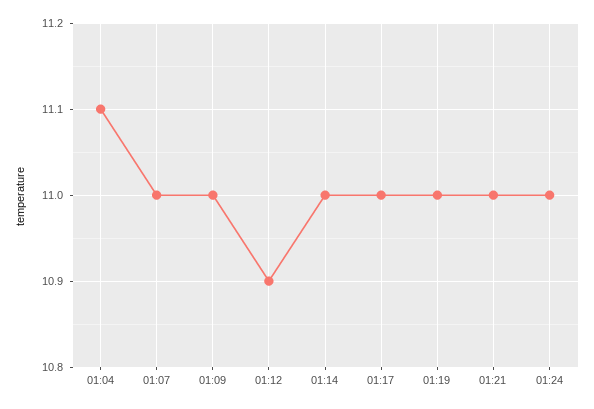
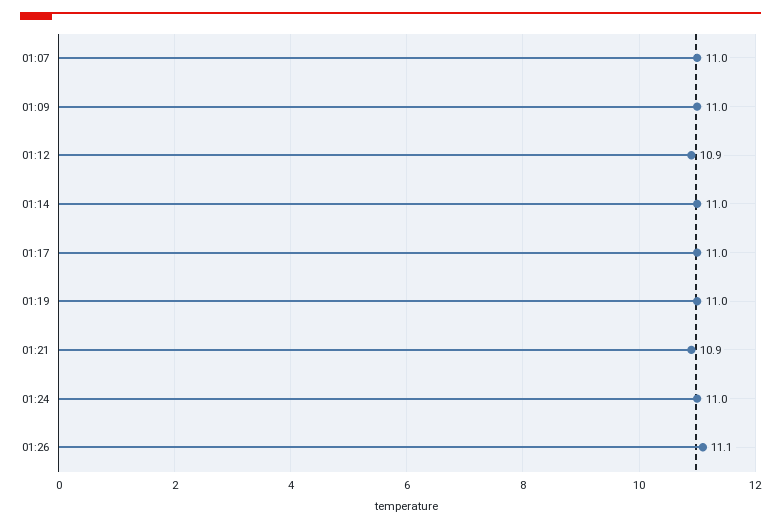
01:04: 11.1 -> none
01:21: 11 -> 10.9
01:26: none -> 11.1

